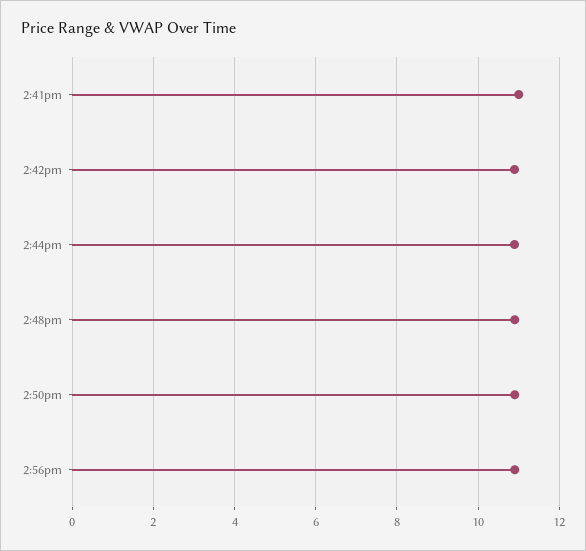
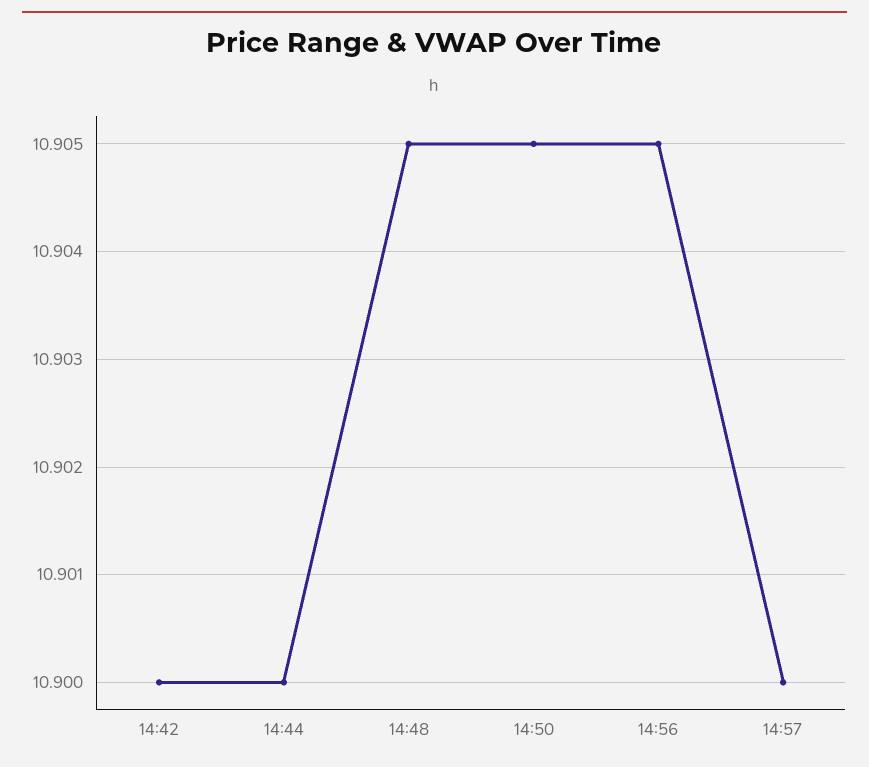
2:41pm: 11 -> none
14:57: none -> 10.9

